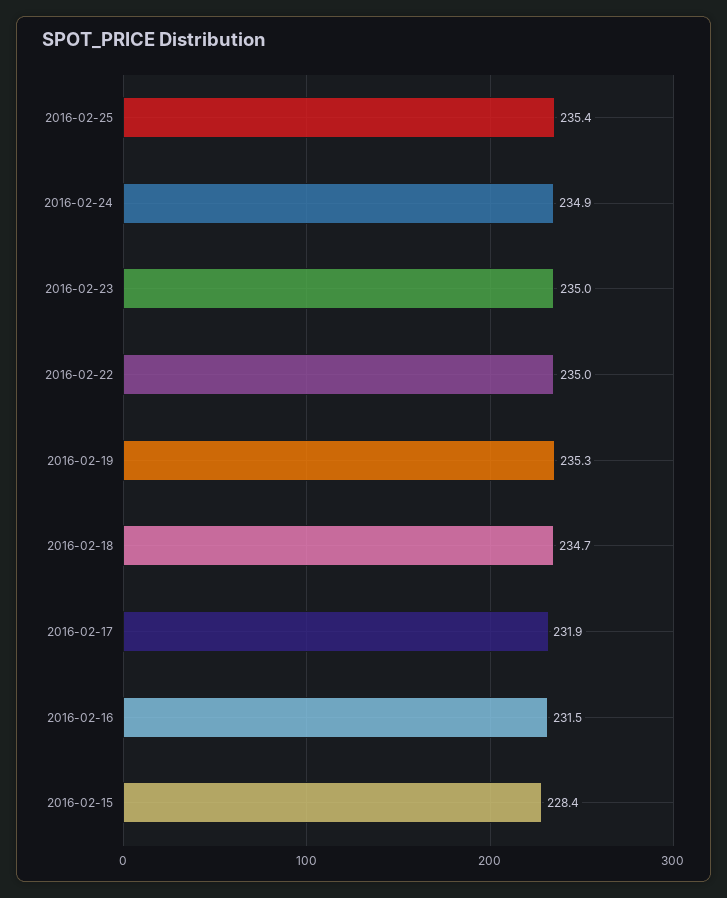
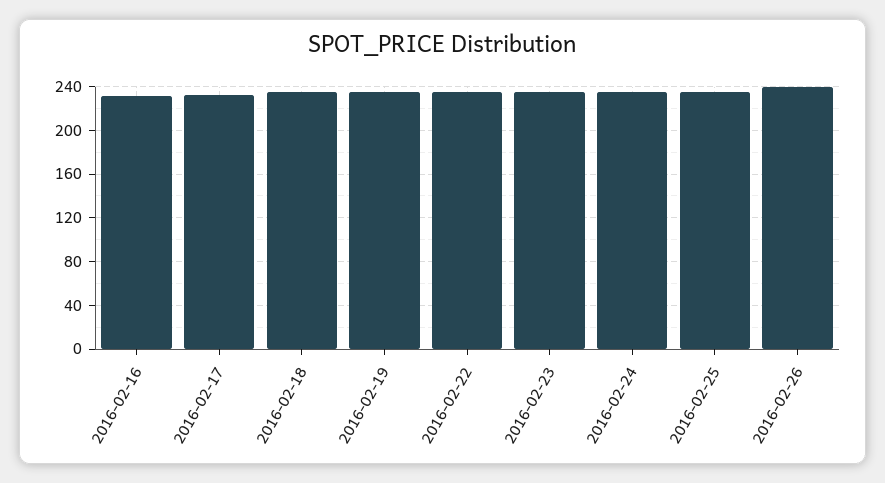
2016-02-15: 228.4 -> none
2016-02-26: none -> 240

